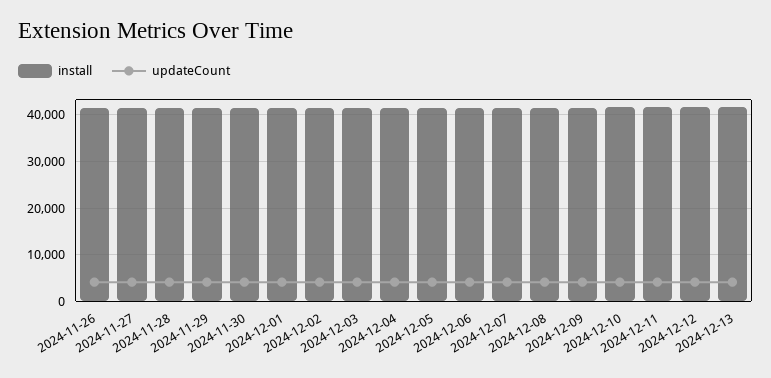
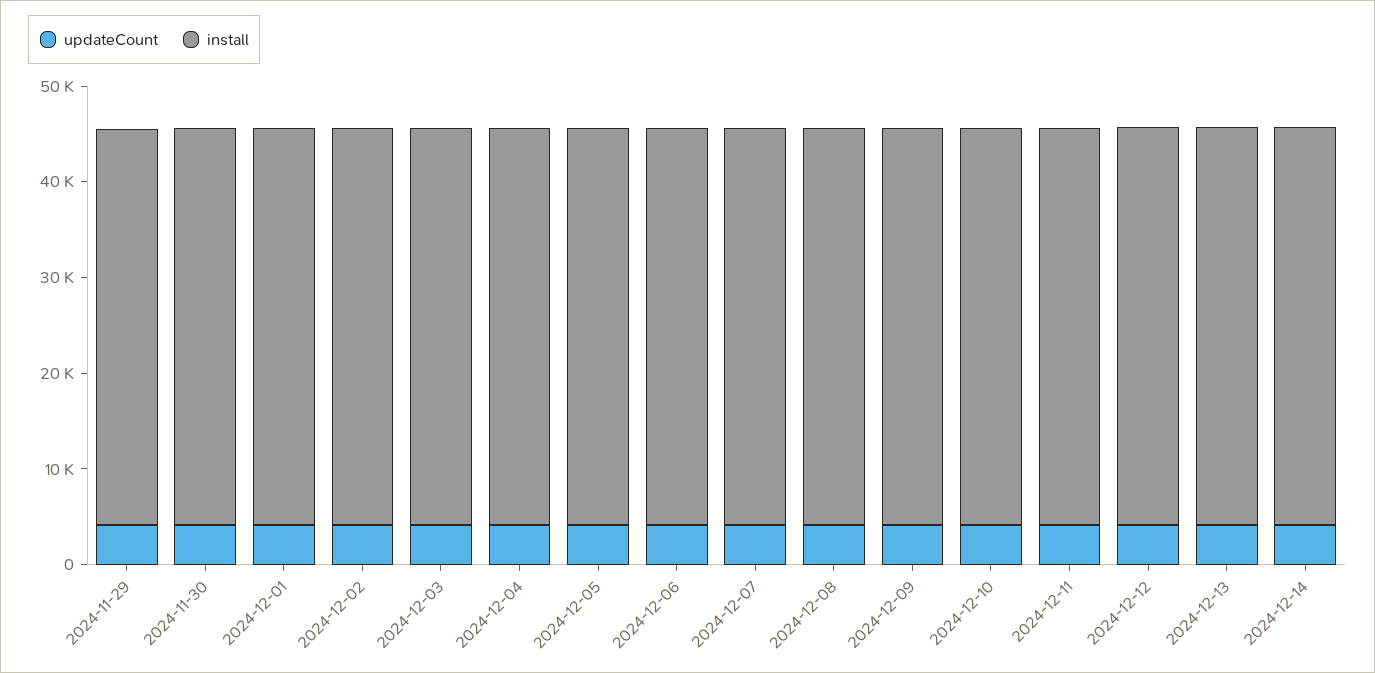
install, 2024-11-26: 42000 -> none
updateCount, 2024-11-26: 4000 -> none
install, 2024-11-27: 42000 -> none
updateCount, 2024-11-27: 4000 -> none
install, 2024-11-28: 42000 -> none
updateCount, 2024-11-28: 4000 -> none
updateCount, 2024-12-14: none -> 4000
install, 2024-12-14: none -> 42000

